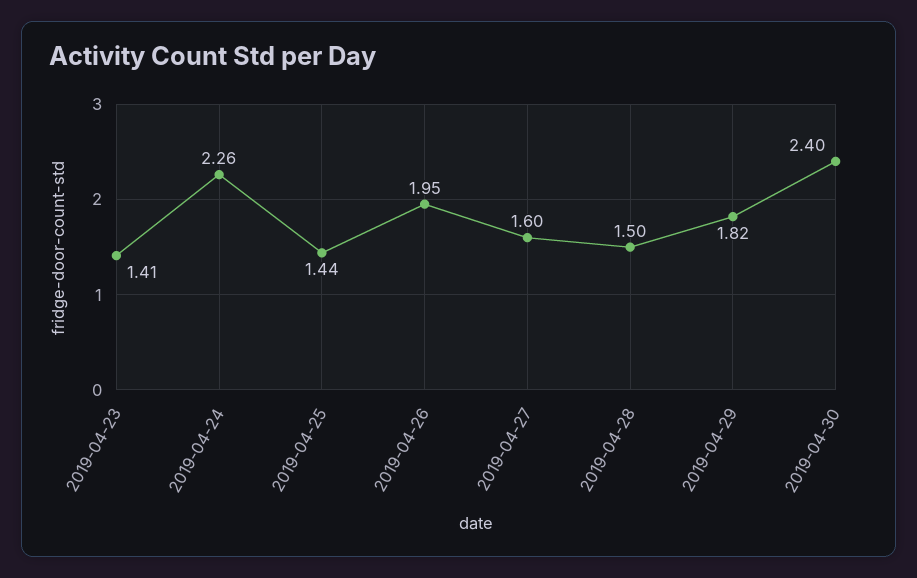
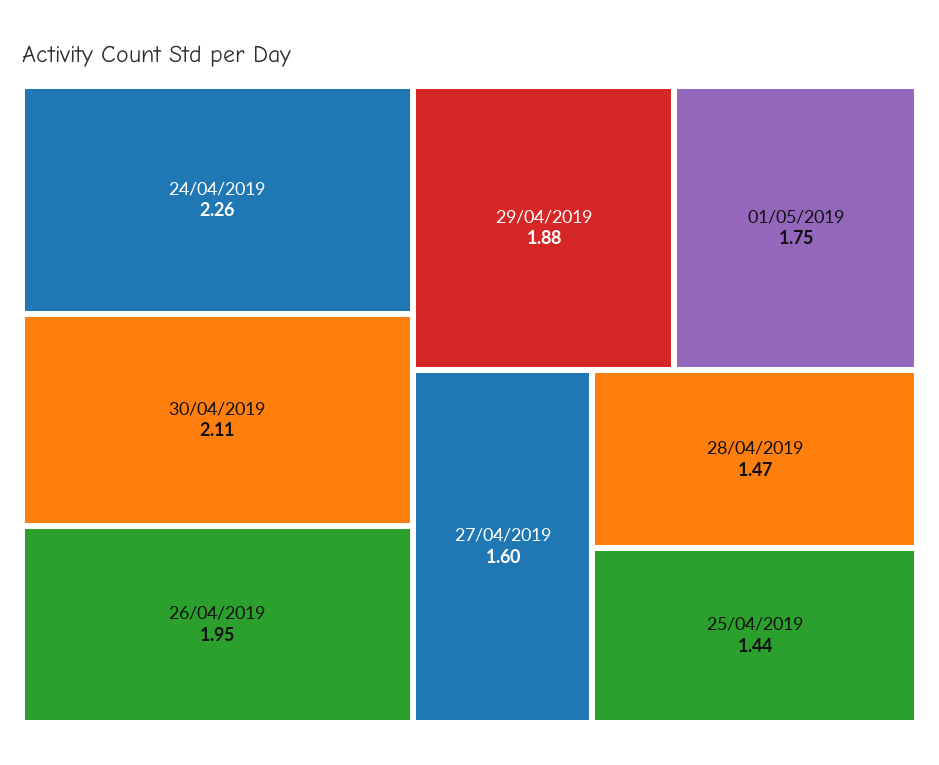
2019-04-23: 1.41 -> none
2019-04-28: 1.5 -> 1.47
2019-04-29: 1.82 -> 1.88
2019-04-30: 2.4 -> 2.11
01/05/2019: none -> 1.75

